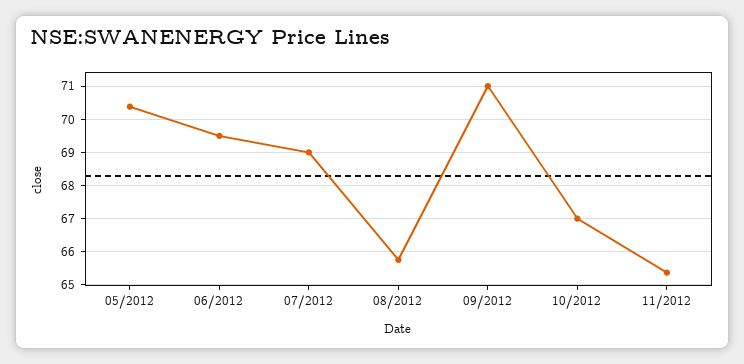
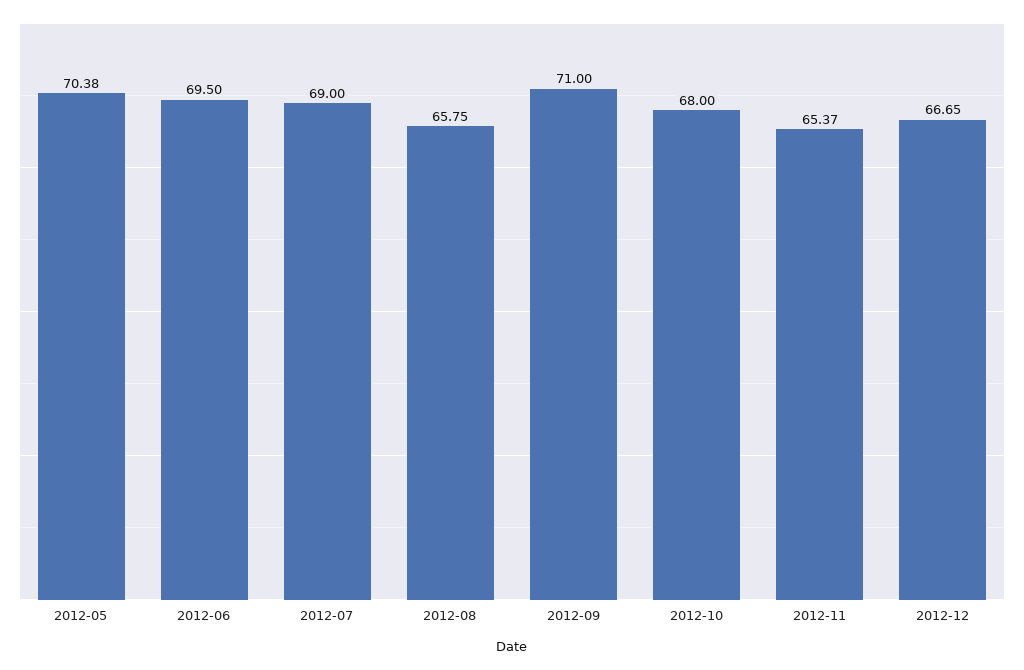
10/2012: 67 -> 68
2012-12: none -> 66.65

